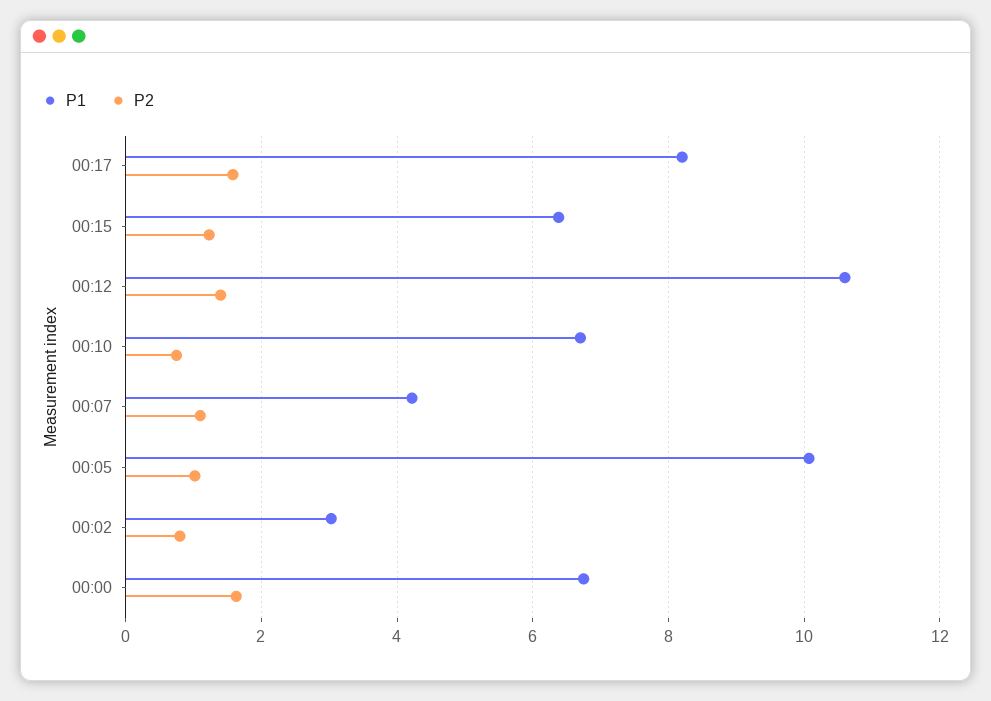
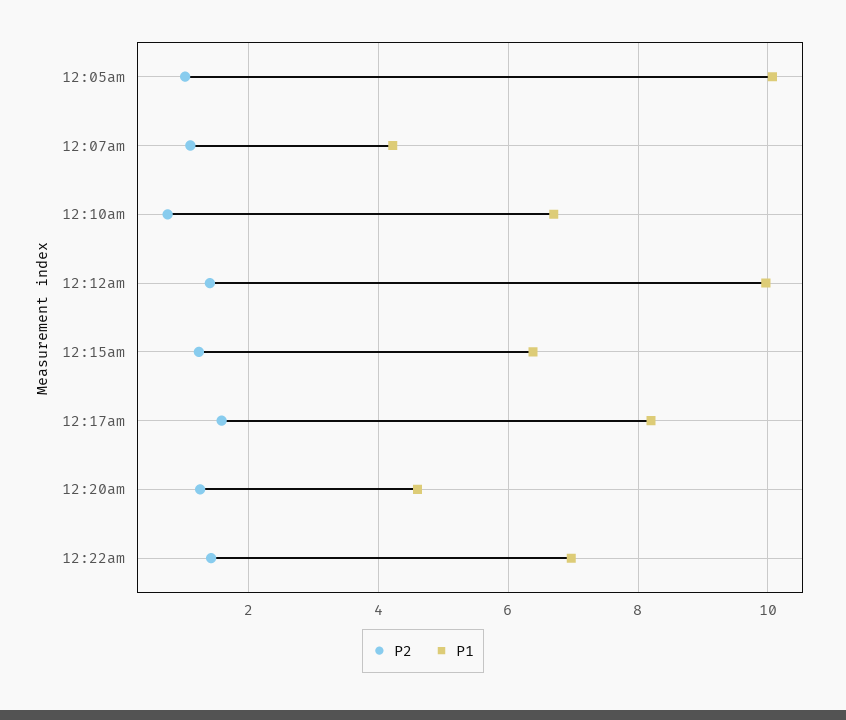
P1, 00:12: 10.6 -> 10
P1, 00:02: 3 -> none
P2, 00:02: 0.8 -> none
P1, 00:00: 6.8 -> none
P2, 00:00: 1.6 -> none
P2, 12:20am: none -> 1.2
P1, 12:20am: none -> 4.6
P2, 12:22am: none -> 1.4
P1, 12:22am: none -> 7

